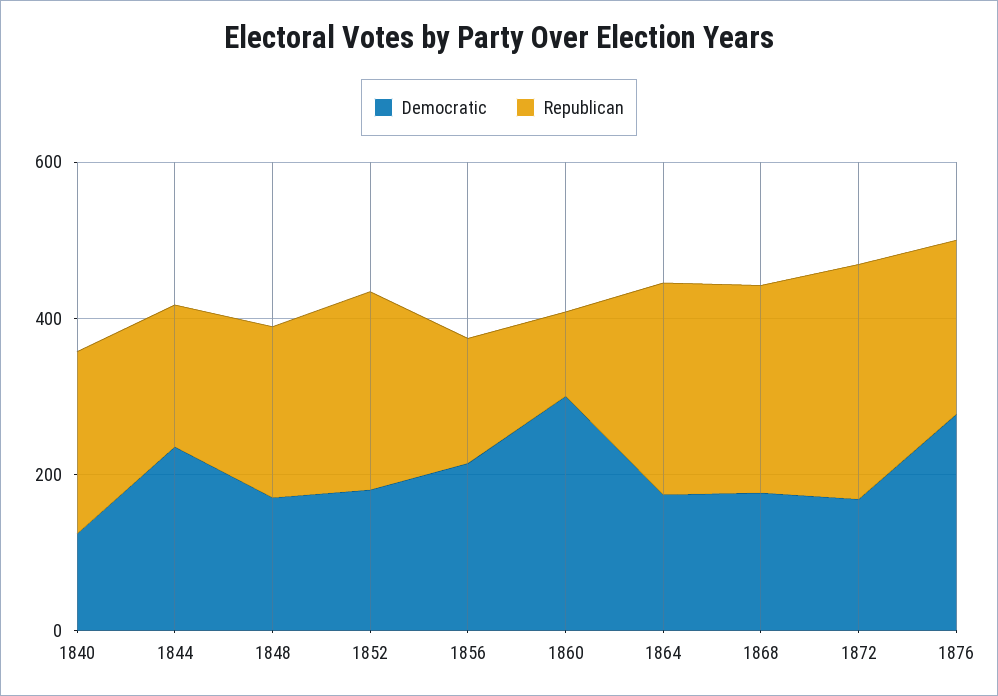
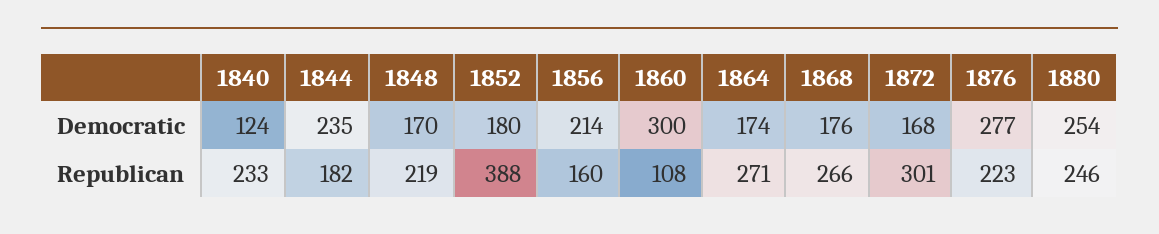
Republican, 1852: 250 -> 388
Democratic, 1880: none -> 254
Republican, 1880: none -> 246

